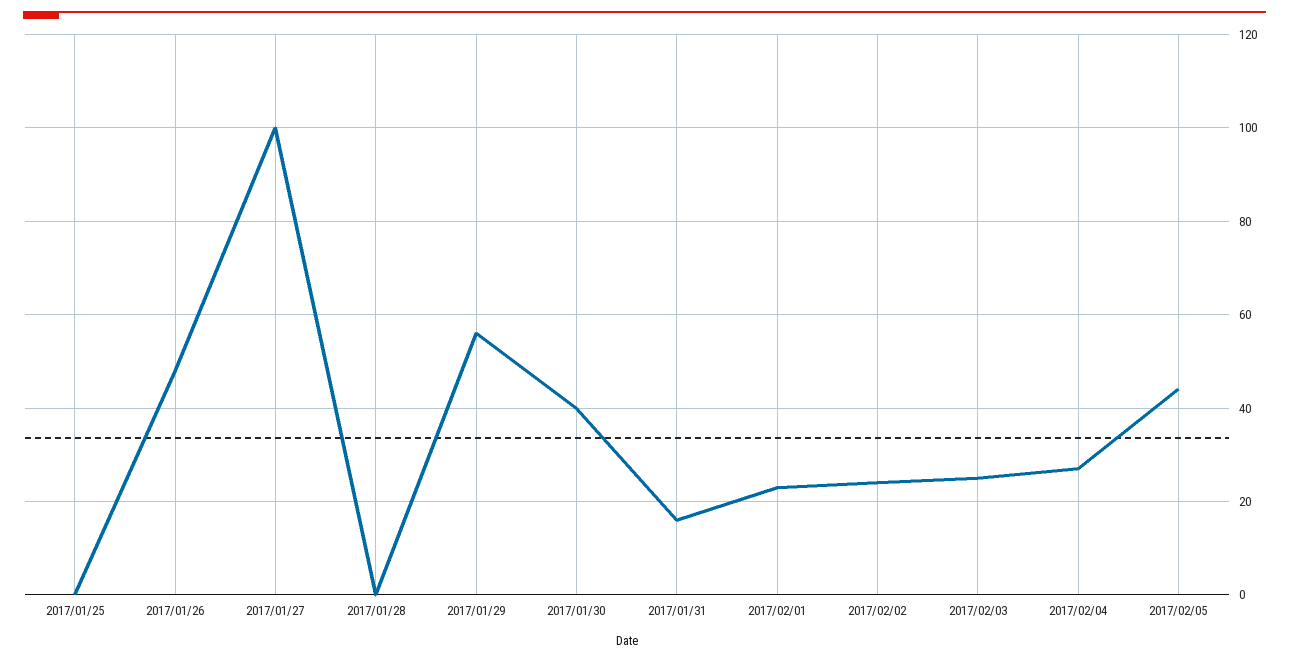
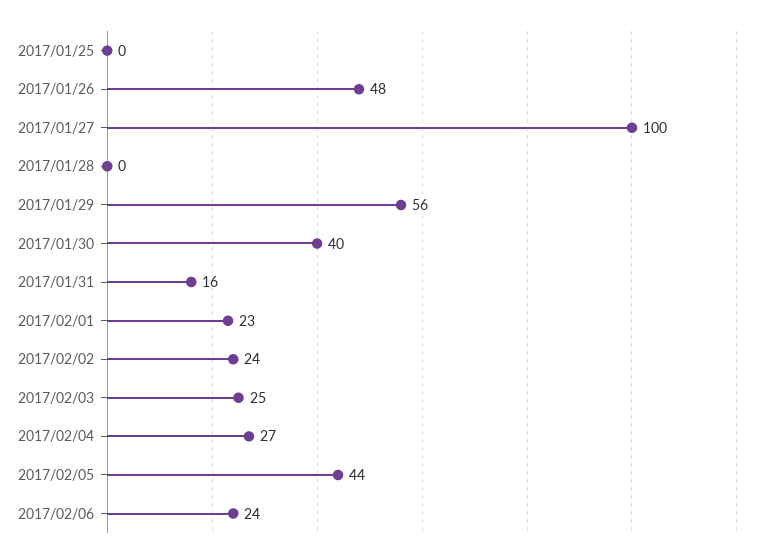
2017/02/06: none -> 24

